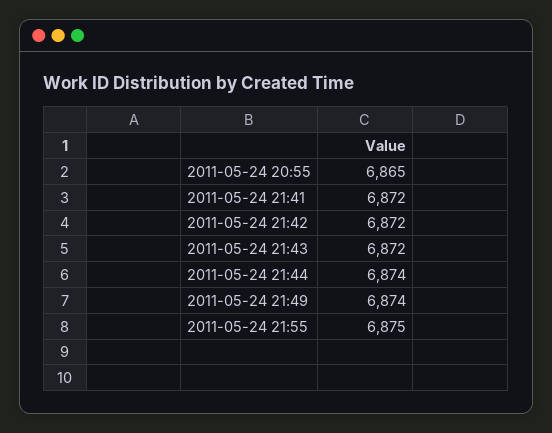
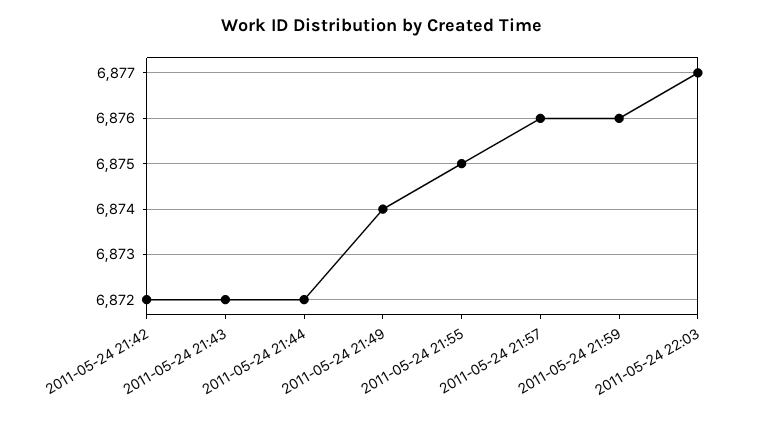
2011-05-24 20:55: 6865 -> none
2011-05-24 21:41: 6872 -> none
2011-05-24 21:44: 6874 -> 6872
2011-05-24 21:57: none -> 6876
2011-05-24 21:59: none -> 6876
2011-05-24 22:03: none -> 6877

